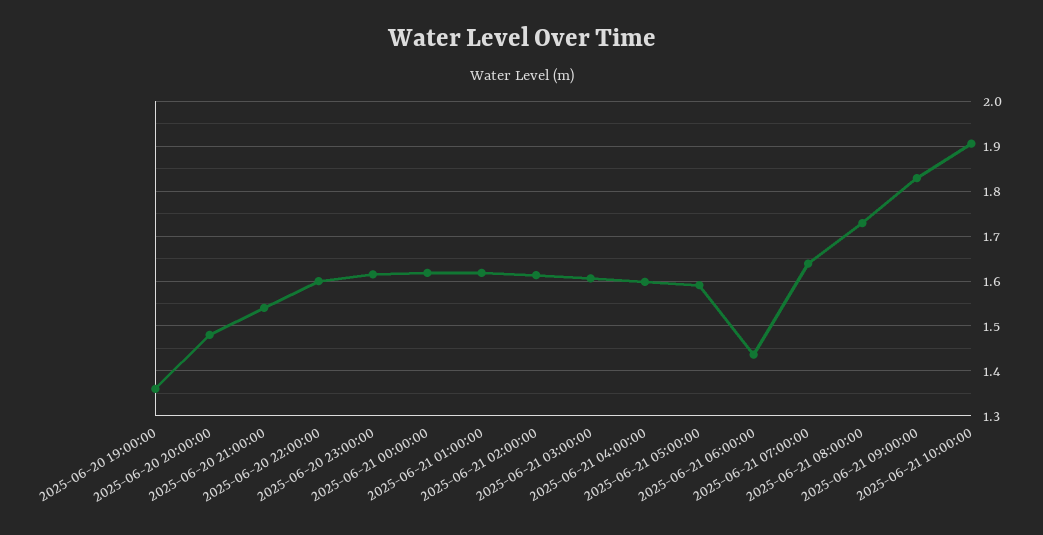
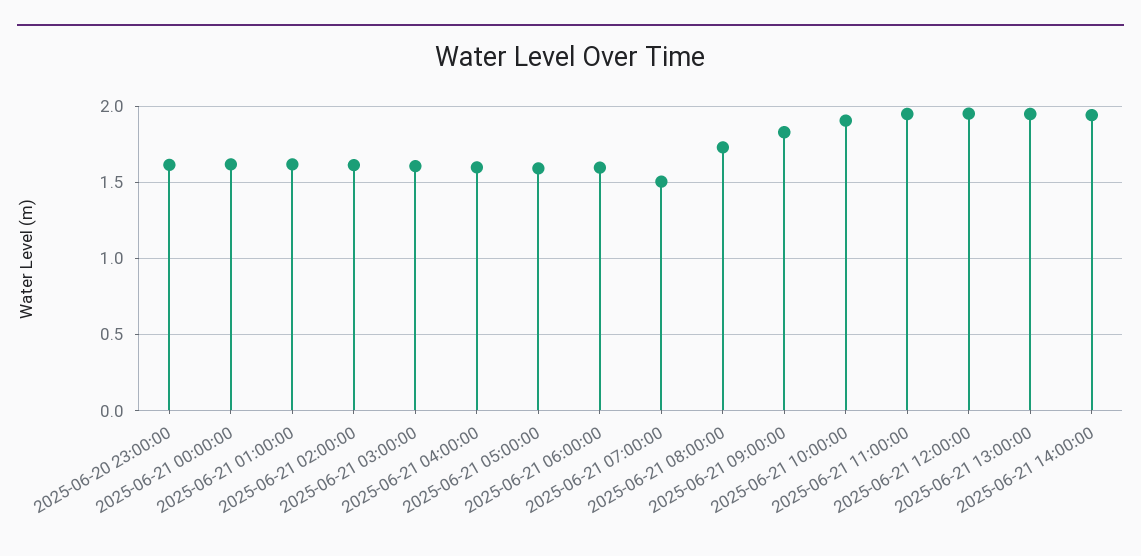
2025-06-20 19:00:00: 1.36 -> none
2025-06-20 20:00:00: 1.48 -> none
2025-06-20 21:00:00: 1.54 -> none
2025-06-20 22:00:00: 1.6 -> none
2025-06-21 06:00:00: 1.44 -> 1.6
2025-06-21 07:00:00: 1.64 -> 1.5
2025-06-21 11:00:00: none -> 1.95
2025-06-21 12:00:00: none -> 1.95
2025-06-21 13:00:00: none -> 1.95
2025-06-21 14:00:00: none -> 1.95

